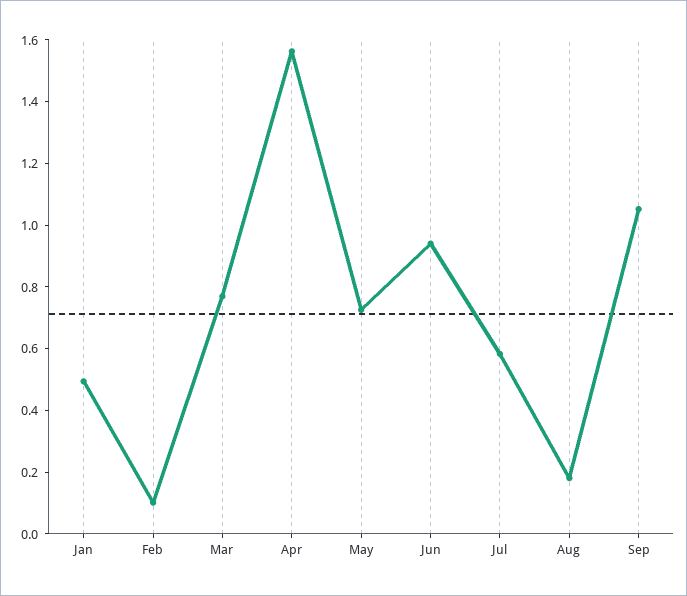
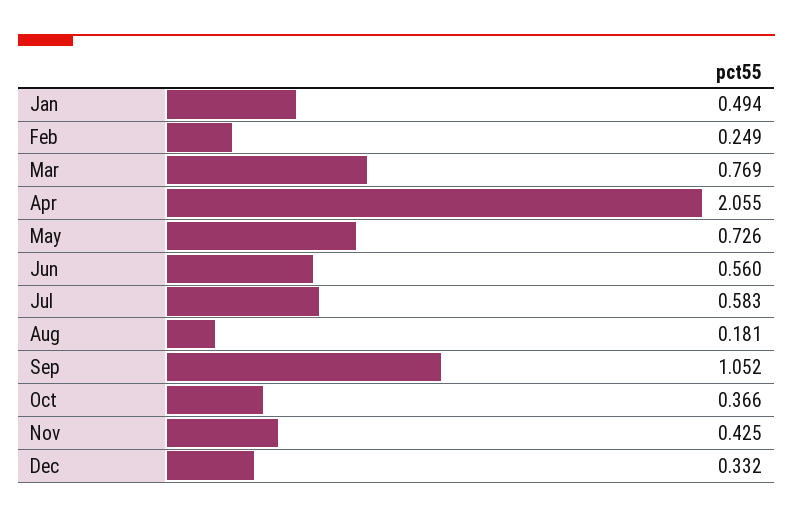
Feb: 0.1 -> 0.249
Apr: 1.55 -> 2.055
Jun: 0.95 -> 0.56
Oct: none -> 0.366
Nov: none -> 0.425
Dec: none -> 0.332

